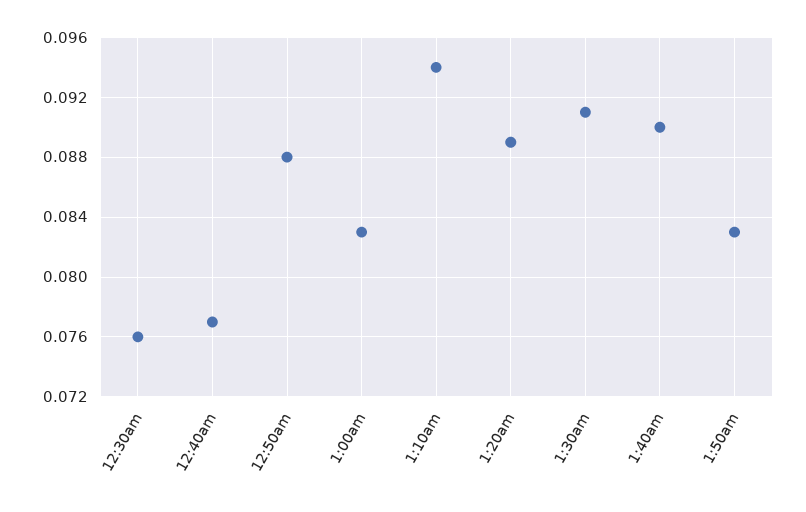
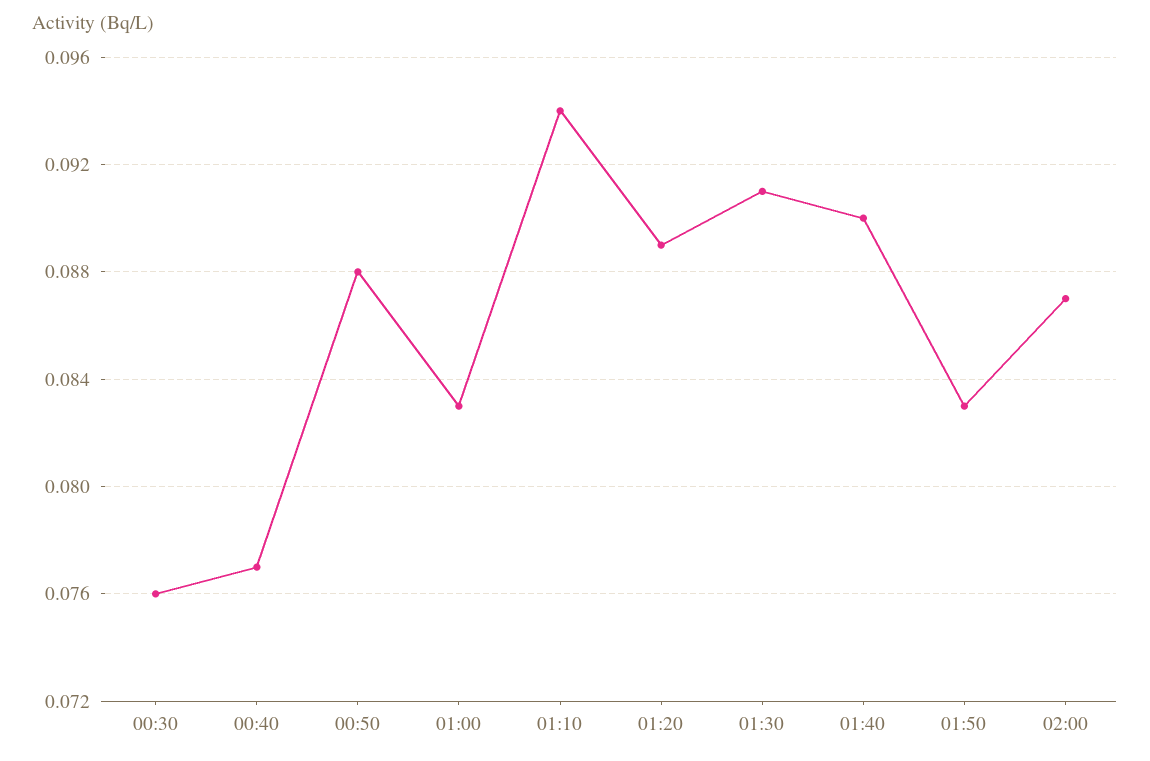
02:00: none -> 0.087

